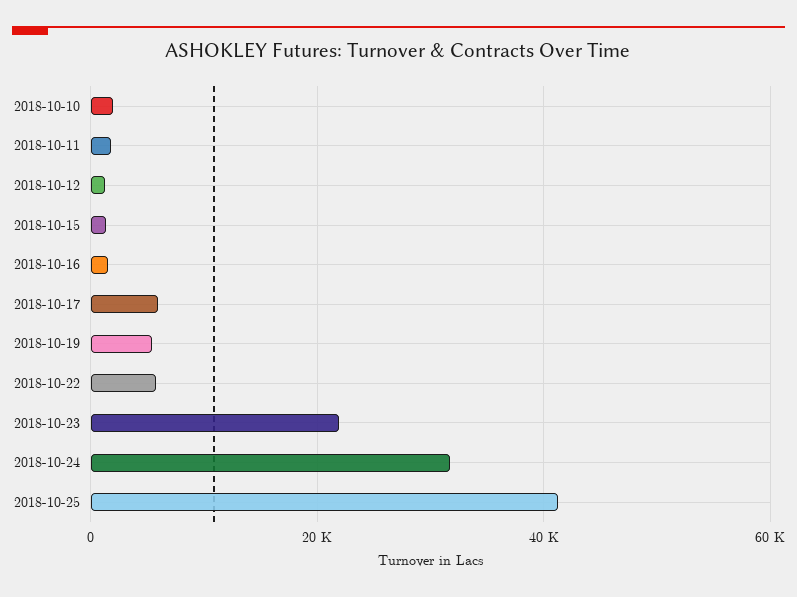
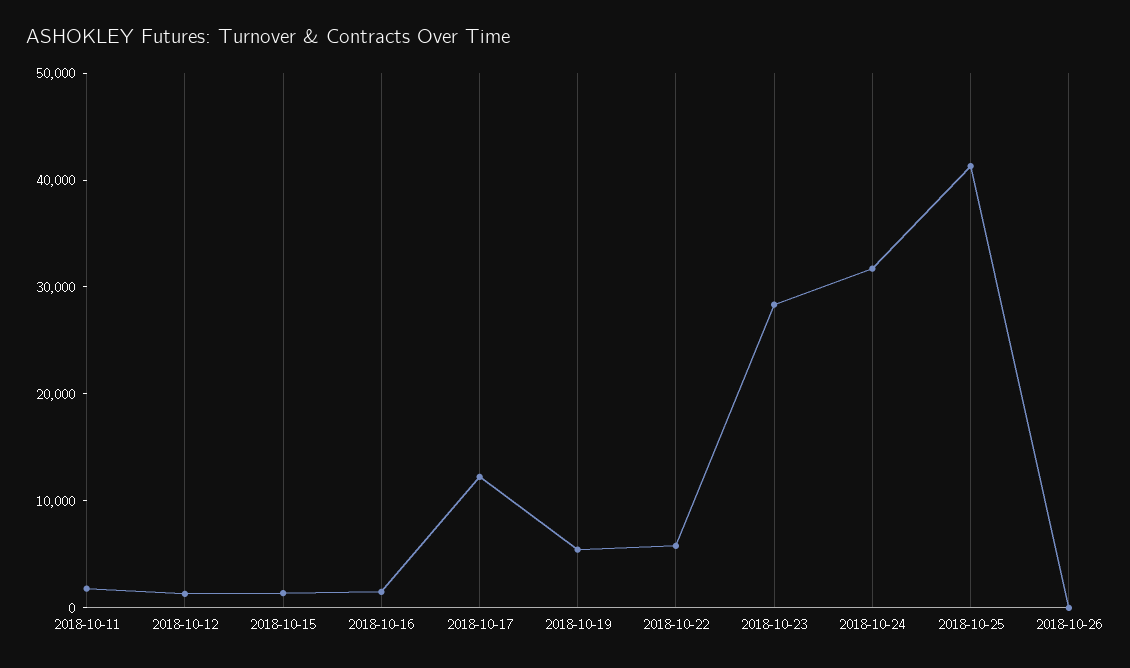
2018-10-10: 2000 -> none
2018-10-17: 6000 -> 12000
2018-10-23: 22000 -> 28000
2018-10-26: none -> 0

